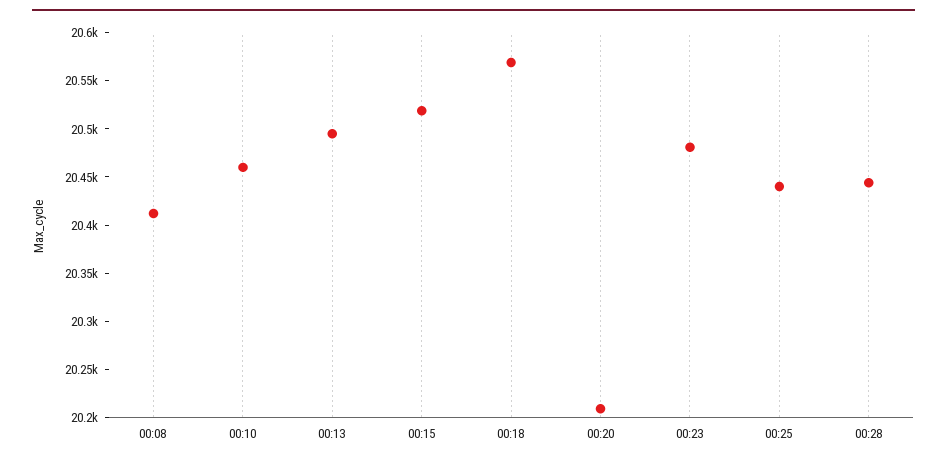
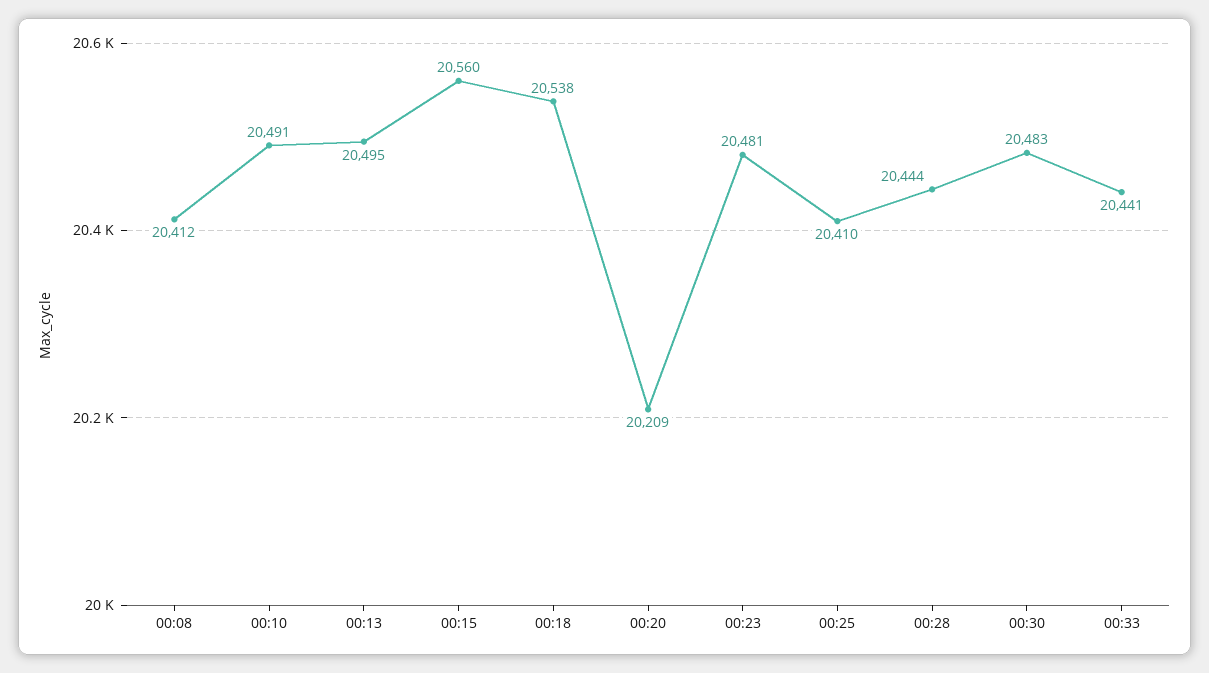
00:10: 20460 -> 20491
00:15: 20520 -> 20560
00:18: 20570 -> 20538
00:25: 20440 -> 20410
00:30: none -> 20483
00:33: none -> 20441

